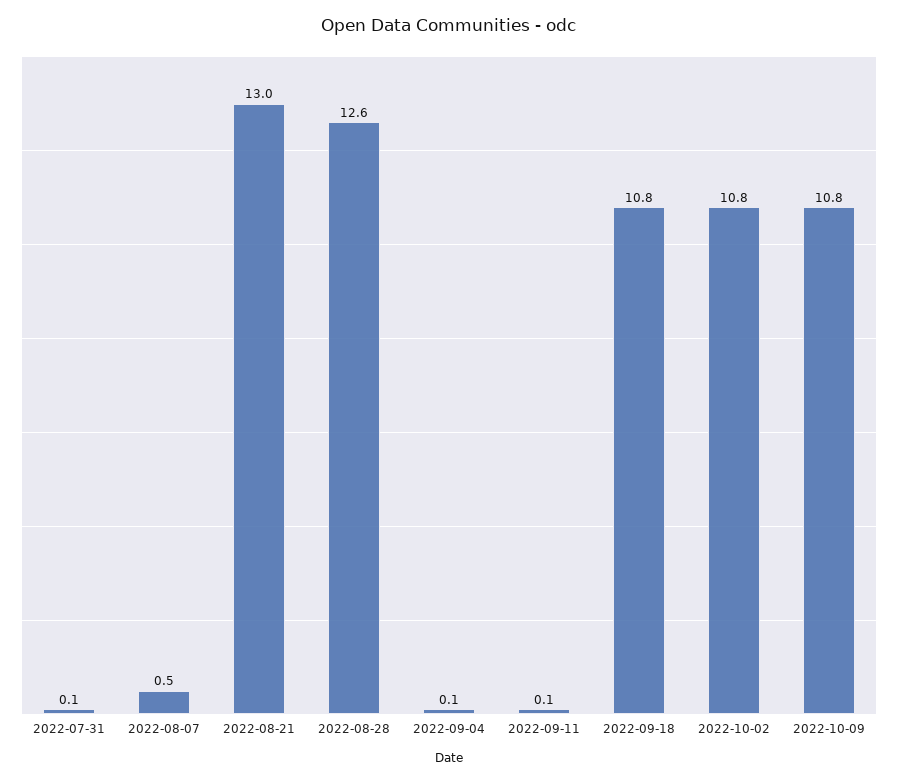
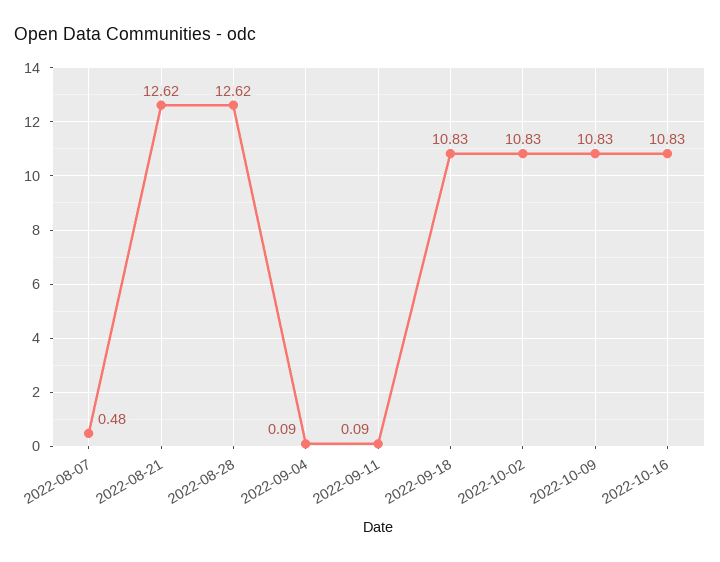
2022-07-31: 0.1 -> none
2022-08-21: 13 -> 12.62
2022-10-16: none -> 10.83

